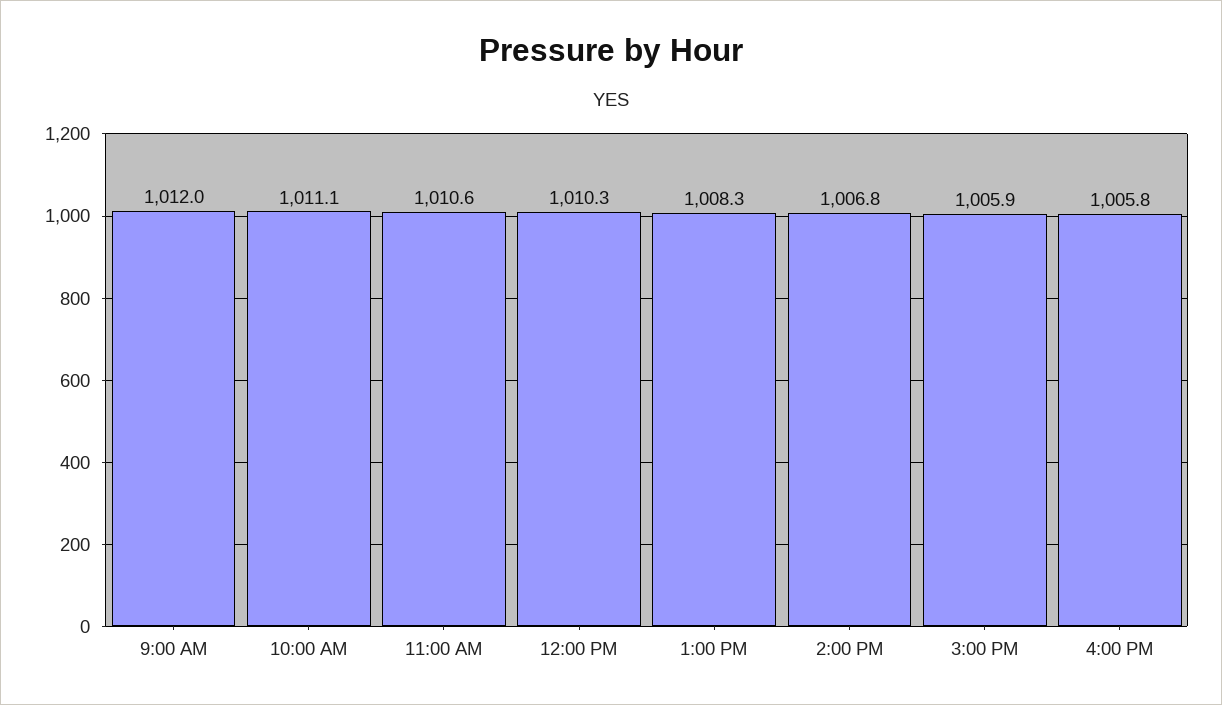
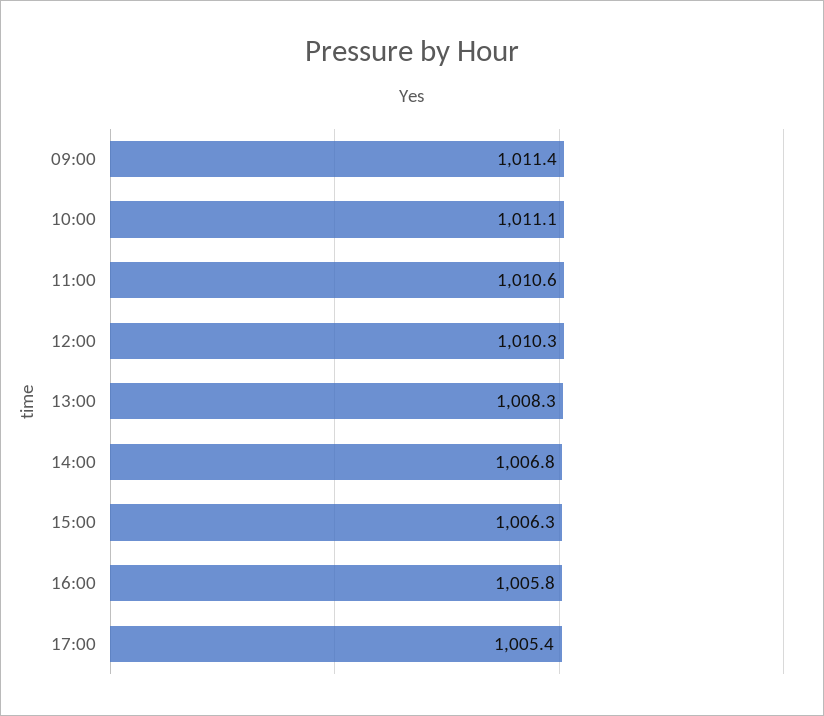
9:00 AM: 1012 -> 1011.4
3:00 PM: 1005.9 -> 1006.3
17:00: none -> 1005.4

